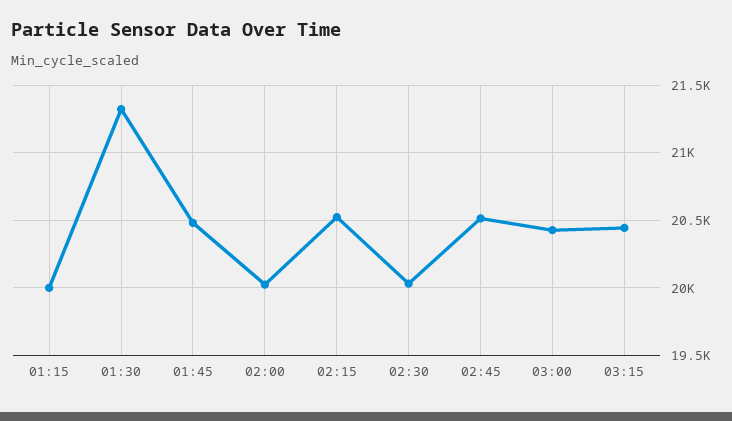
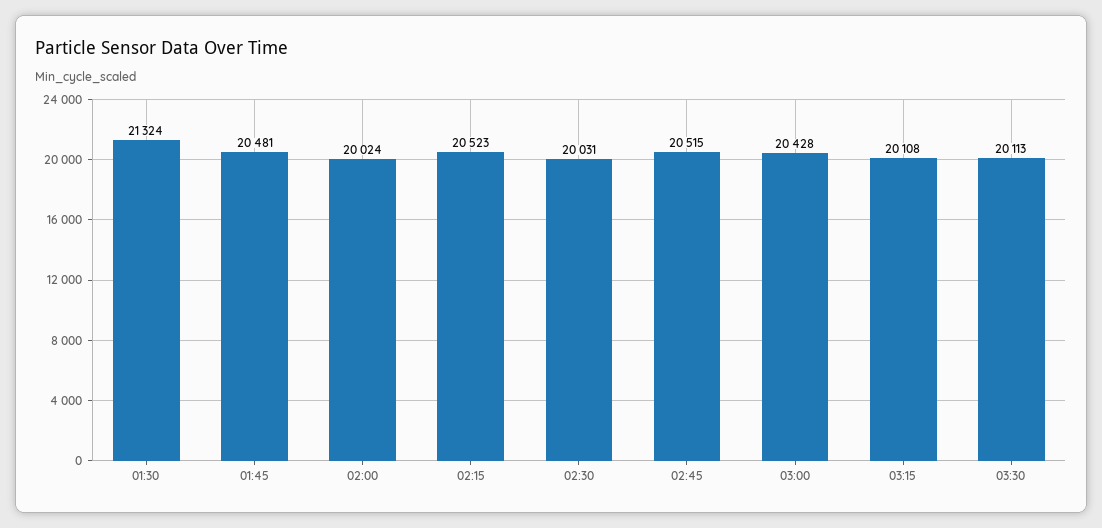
01:15: 20000 -> none
03:15: 20450 -> 20108
03:30: none -> 20113

